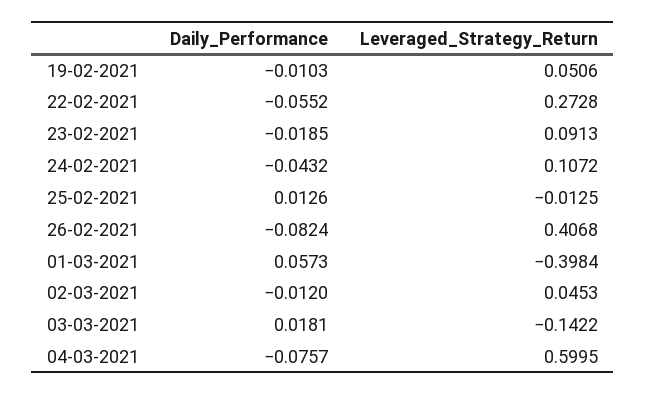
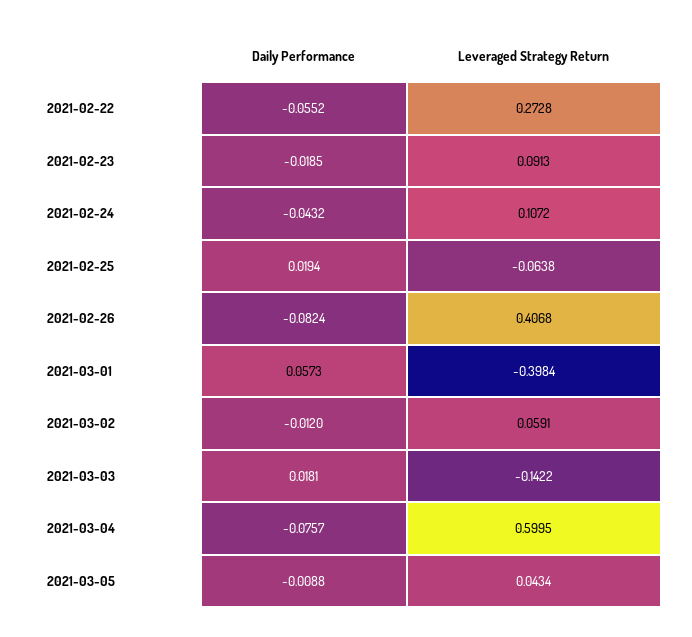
Daily_Performance, 19-02-2021: -0.0103 -> none
Leveraged_Strategy_Return, 19-02-2021: 0.0506 -> none
Daily_Performance, 25-02-2021: 0.0126 -> 0.0194
Leveraged_Strategy_Return, 25-02-2021: -0.0125 -> -0.0638
Leveraged_Strategy_Return, 02-03-2021: 0.0453 -> 0.0591
Daily_Performance, 2021-03-05: none -> -0.0088
Leveraged_Strategy_Return, 2021-03-05: none -> 0.0434

